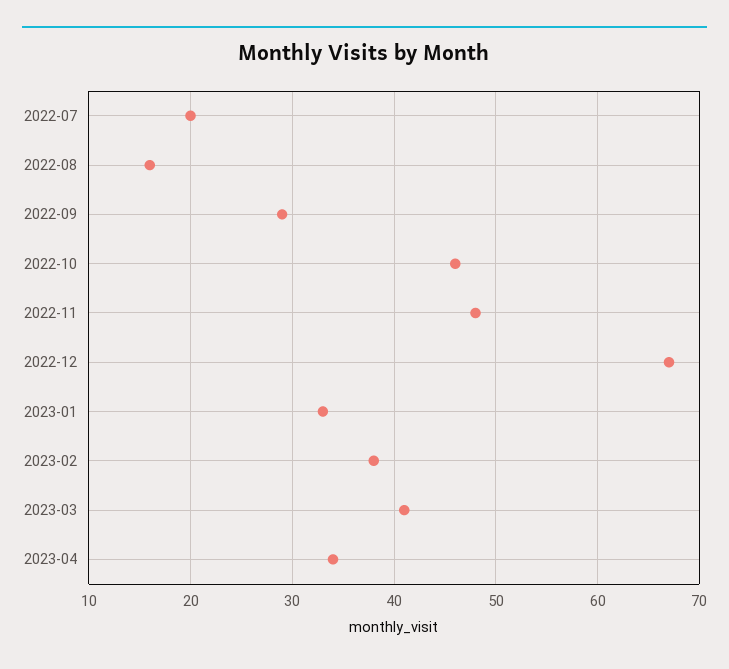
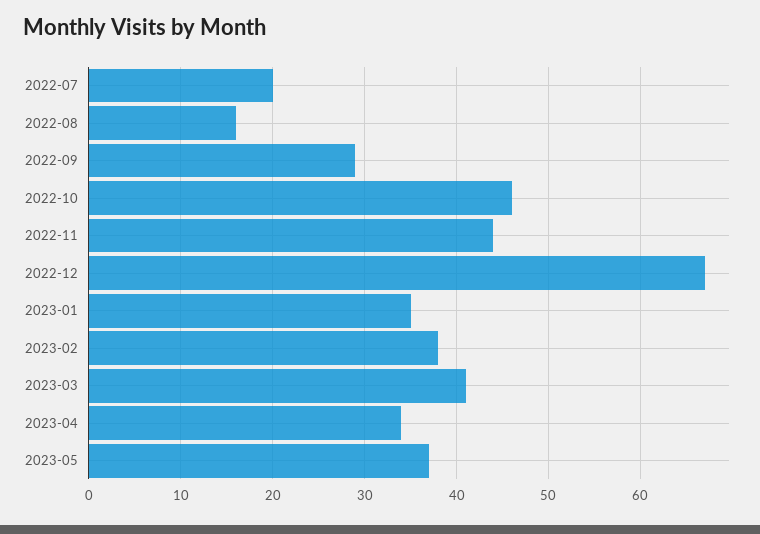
2022-11: 48 -> 44
2023-01: 33 -> 35
2023-05: none -> 37

